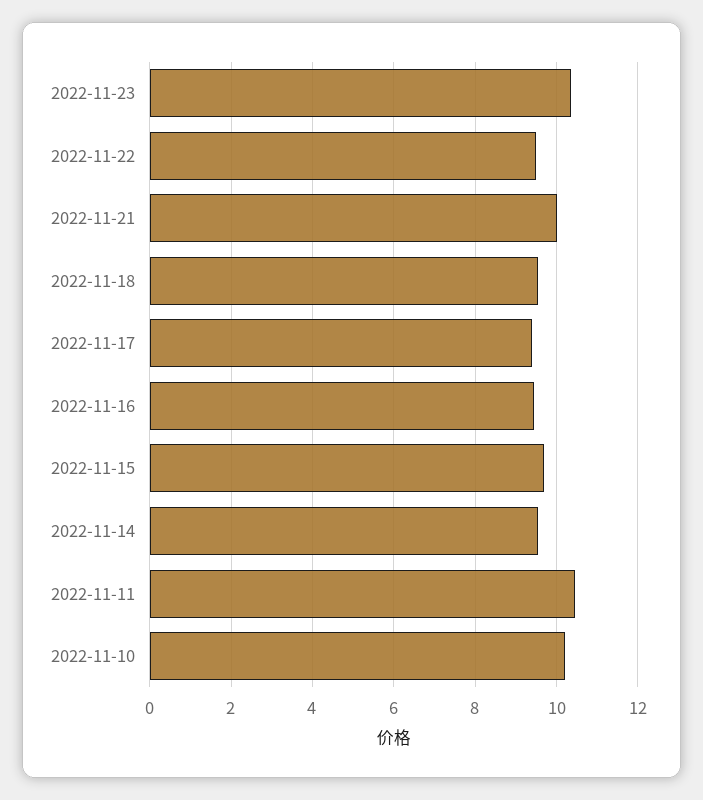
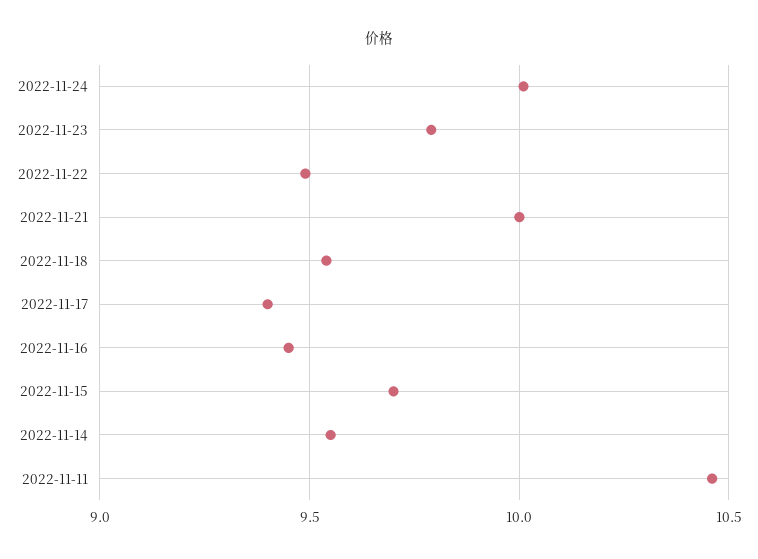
2022-11-23: 10.4 -> 9.8
2022-11-10: 10.2 -> none
2022-11-24: none -> 10

